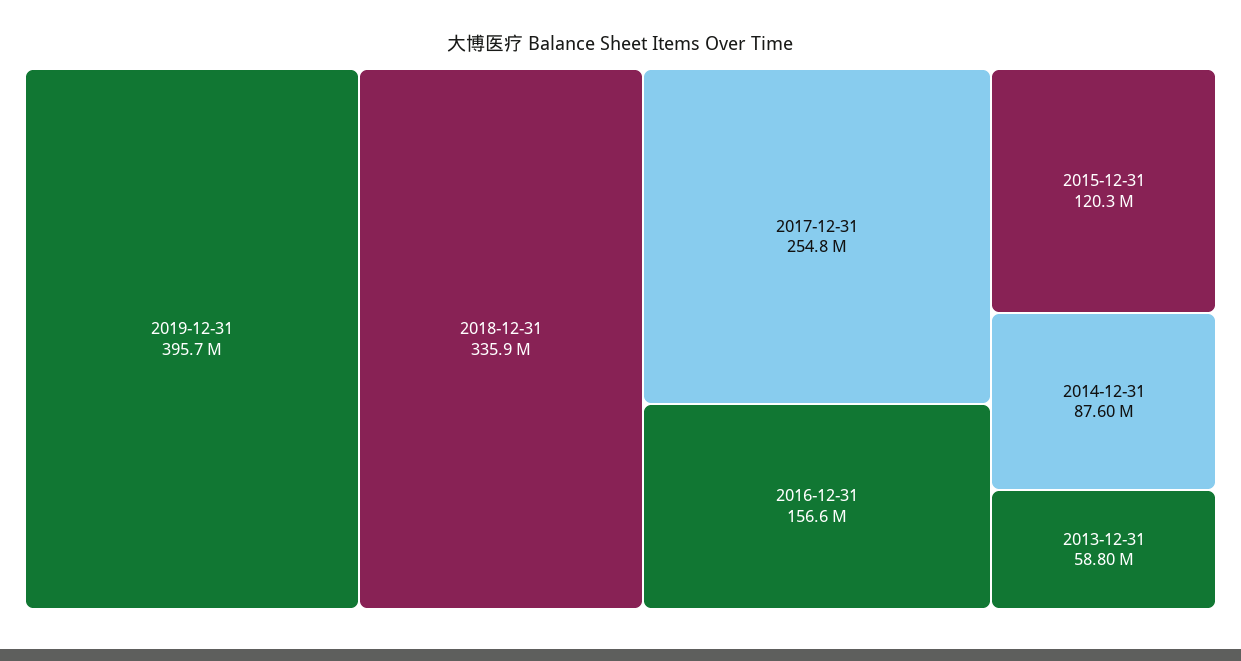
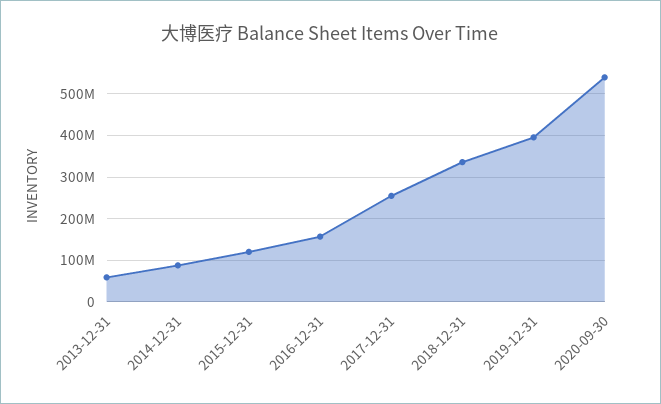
2020-09-30: none -> 540000000

